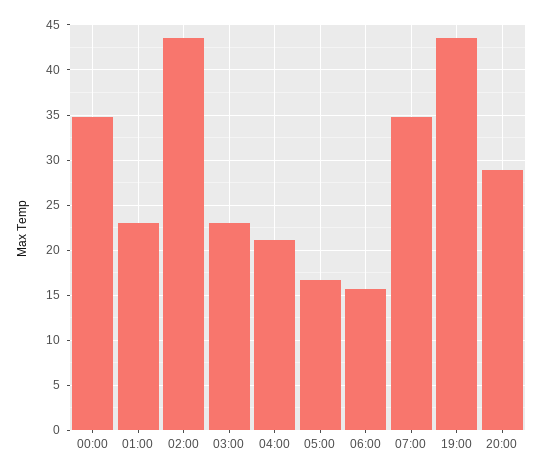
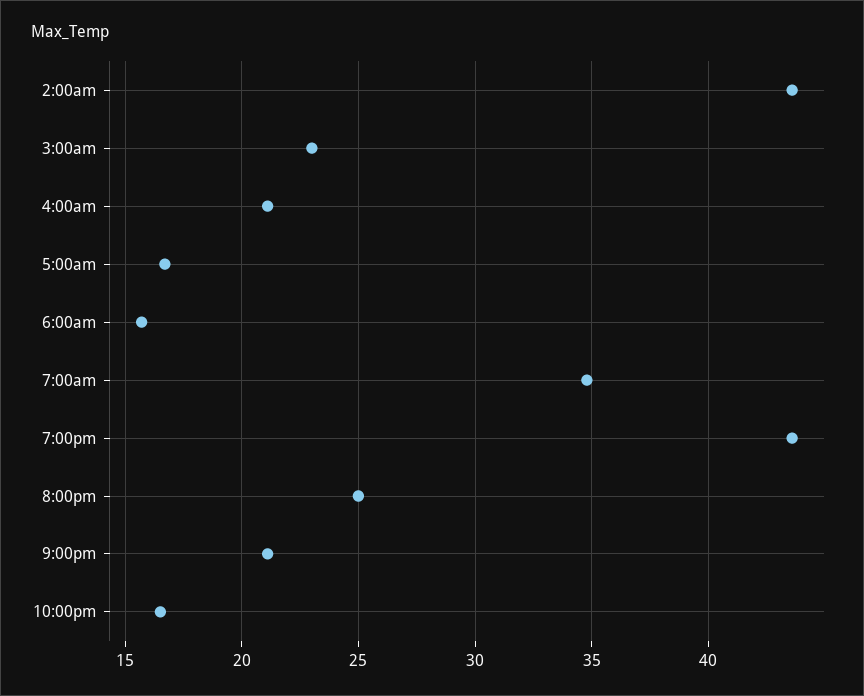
00:00: 35 -> none
01:00: 23 -> none
20:00: 29 -> 25
9:00pm: none -> 21
10:00pm: none -> 16.5

